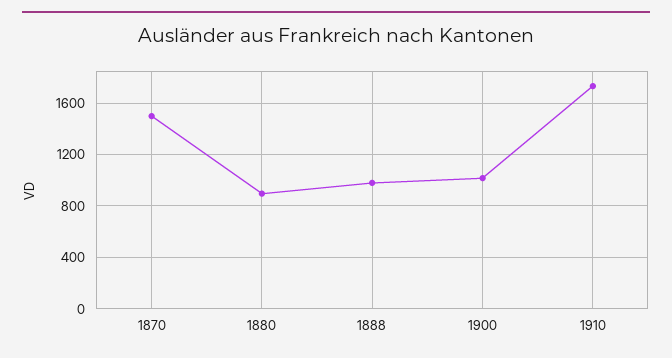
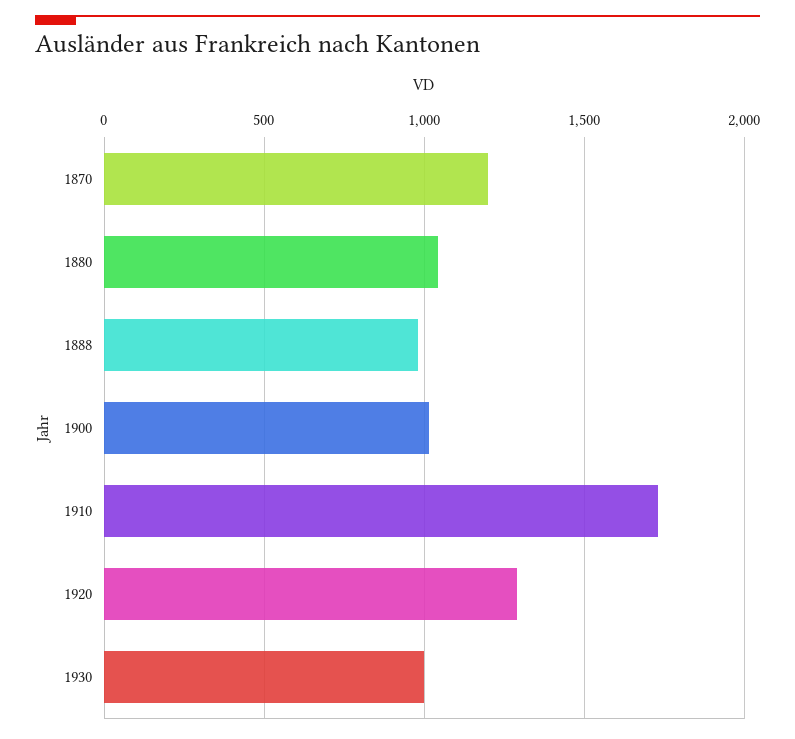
1870: 1500 -> 1200
1880: 900 -> 1050
1920: none -> 1300
1930: none -> 1000

